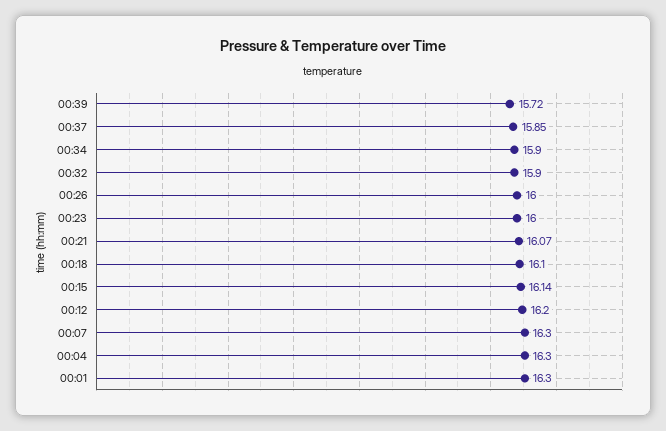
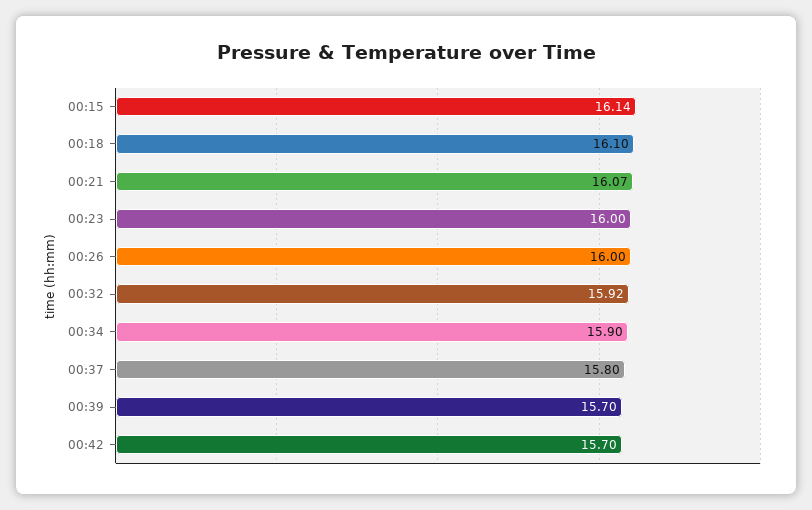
00:39: 15.72 -> 15.7
00:37: 15.85 -> 15.8
00:32: 15.9 -> 15.92
00:12: 16.2 -> none
00:07: 16.3 -> none
00:04: 16.3 -> none
00:01: 16.3 -> none
00:42: none -> 15.7

